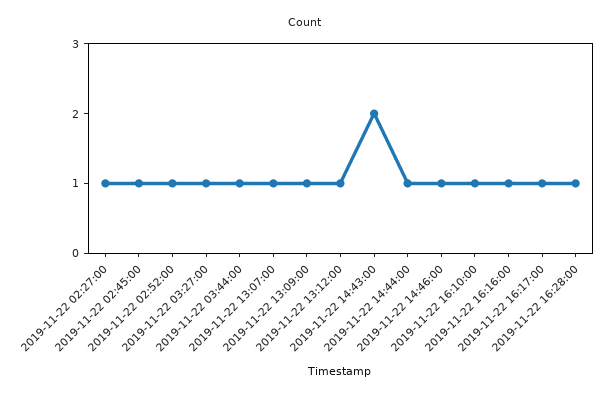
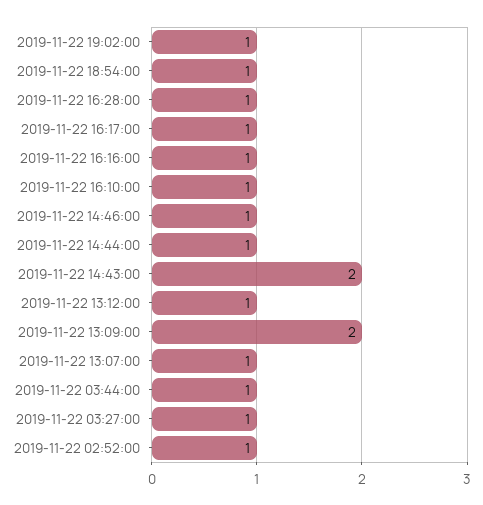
2019-11-22 02:27:00: 1 -> none
2019-11-22 02:45:00: 1 -> none
2019-11-22 13:09:00: 1 -> 2
2019-11-22 19:02:00: none -> 1
2019-11-22 18:54:00: none -> 1

